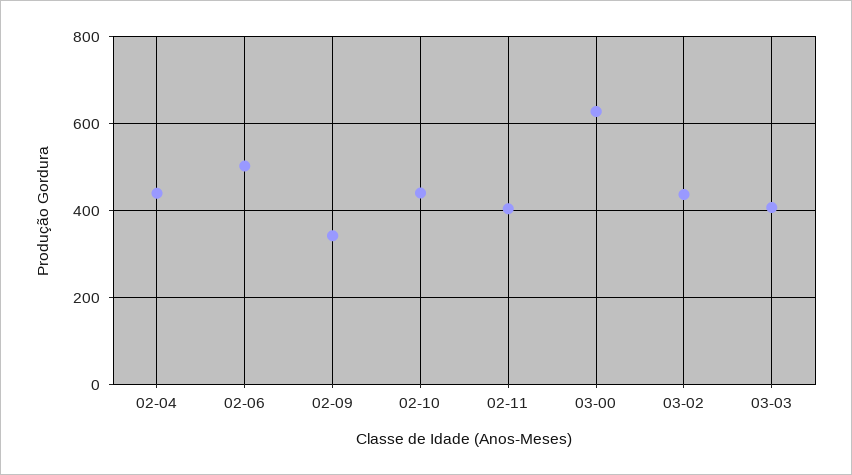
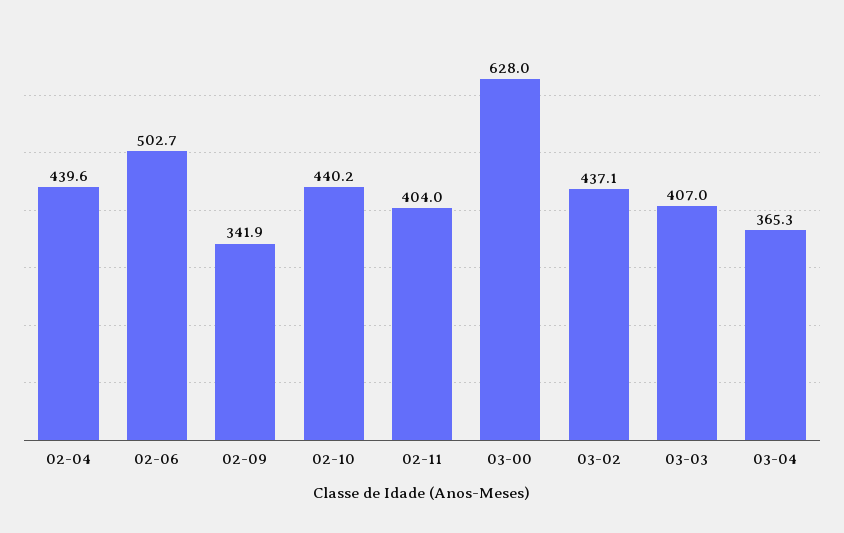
03-04: none -> 365.3

